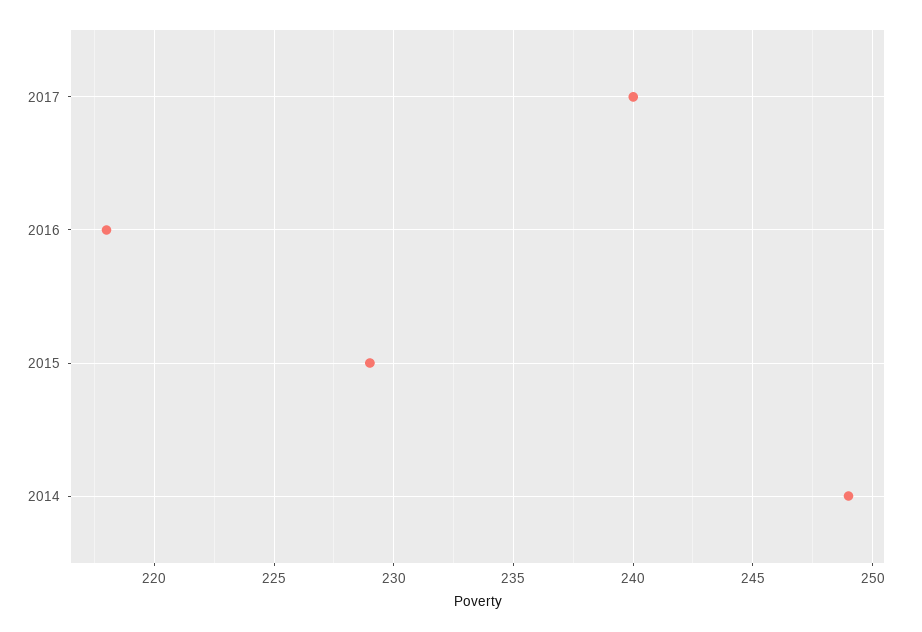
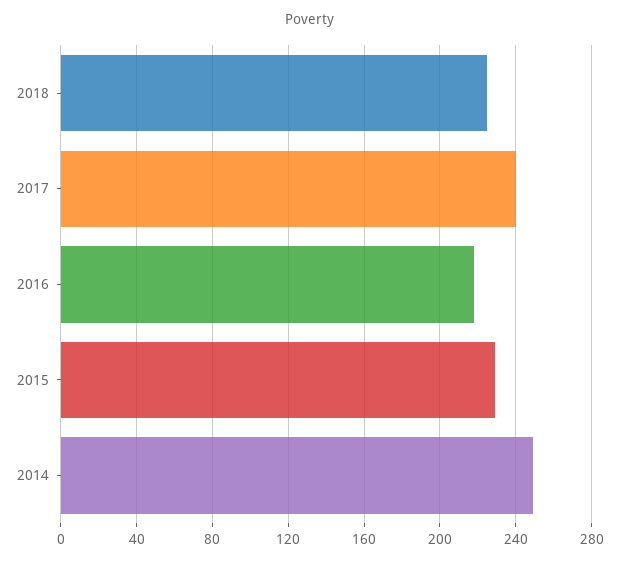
2018: none -> 225

